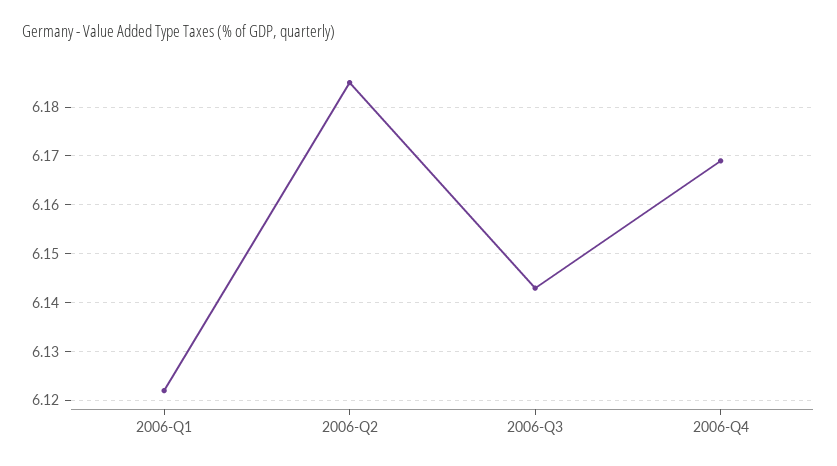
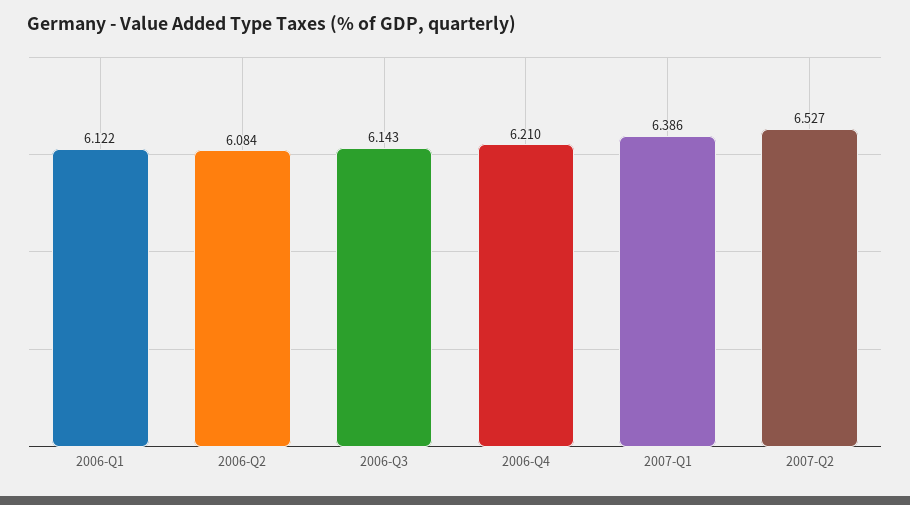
2006-Q2: 6.185 -> 6.084
2006-Q4: 6.17 -> 6.21
2007-Q1: none -> 6.386
2007-Q2: none -> 6.527

